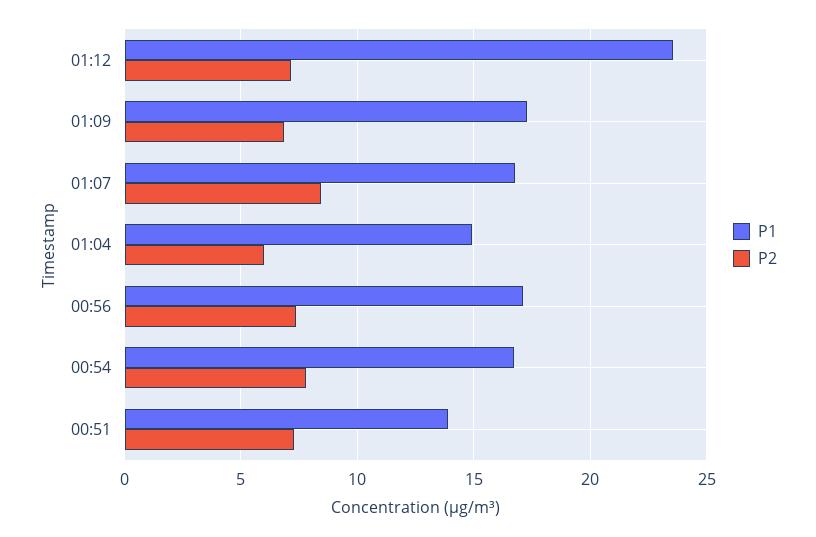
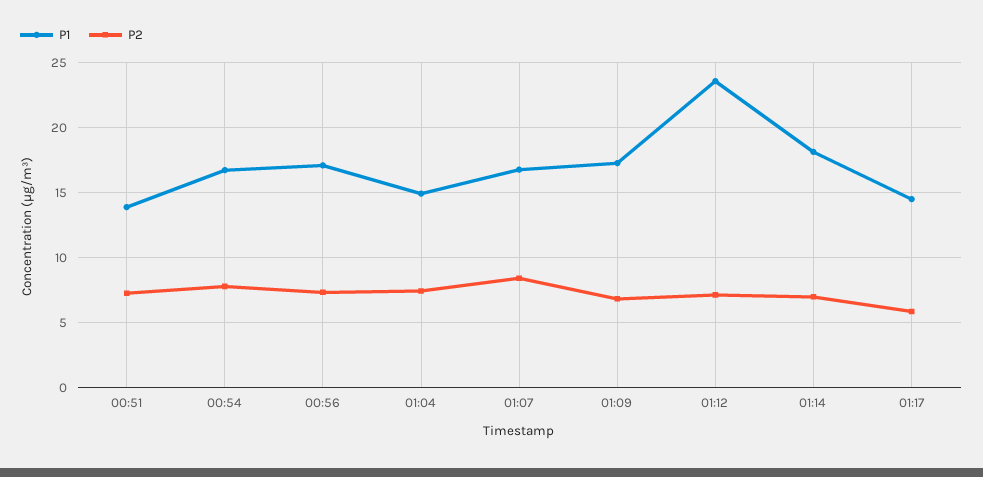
P2, 01:04: 6 -> 7.5
P1, 01:14: none -> 18
P2, 01:14: none -> 7
P1, 01:17: none -> 14.5
P2, 01:17: none -> 6

